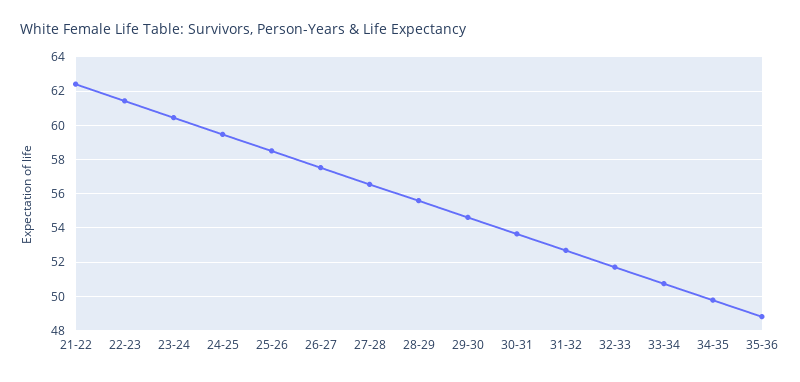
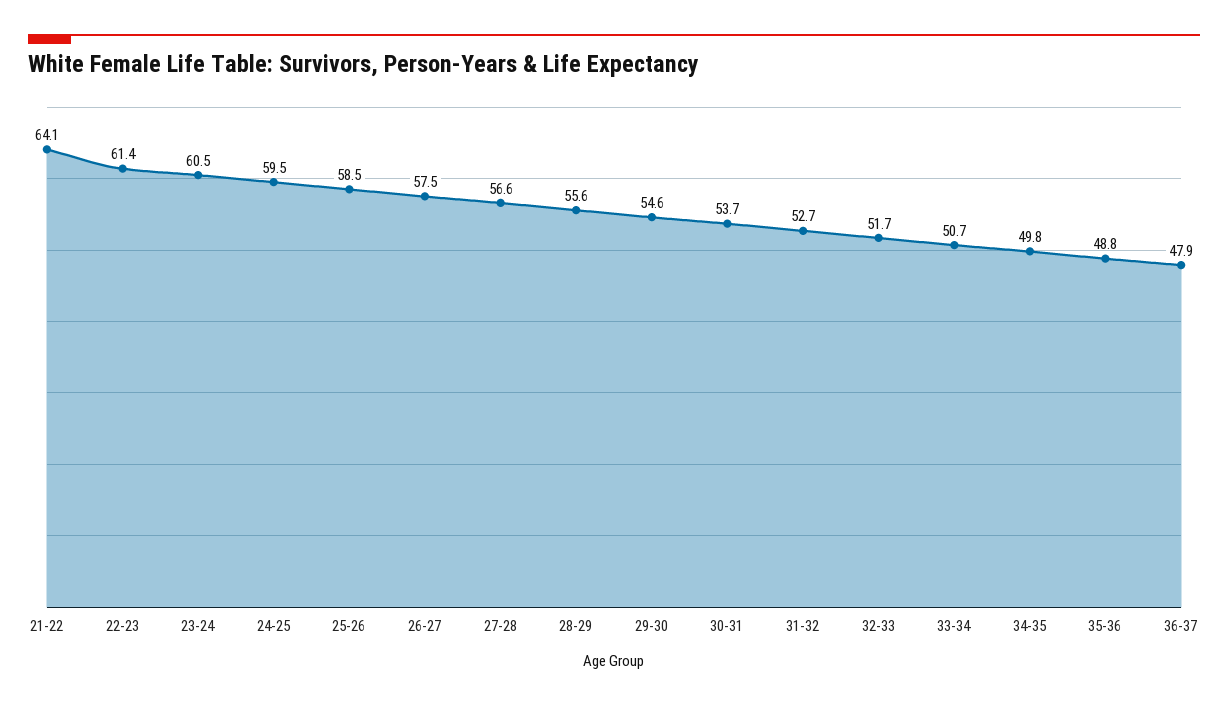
21-22: 62.5 -> 64.1
36-37: none -> 47.9

